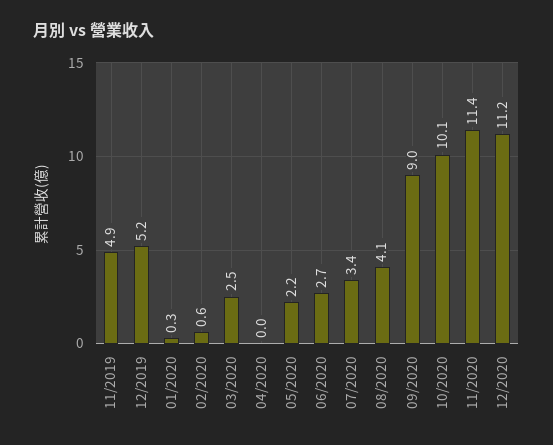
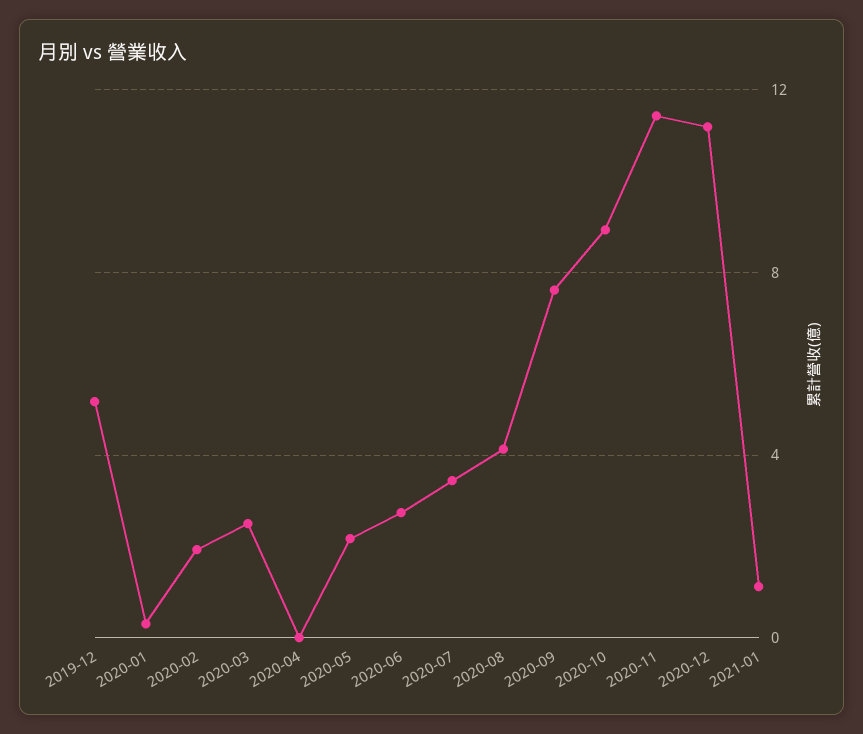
11/2019: 4.9 -> none
02/2020: 0.6 -> 2
09/2020: 9 -> 7.5
10/2020: 10.1 -> 9
2021-01: none -> 1

